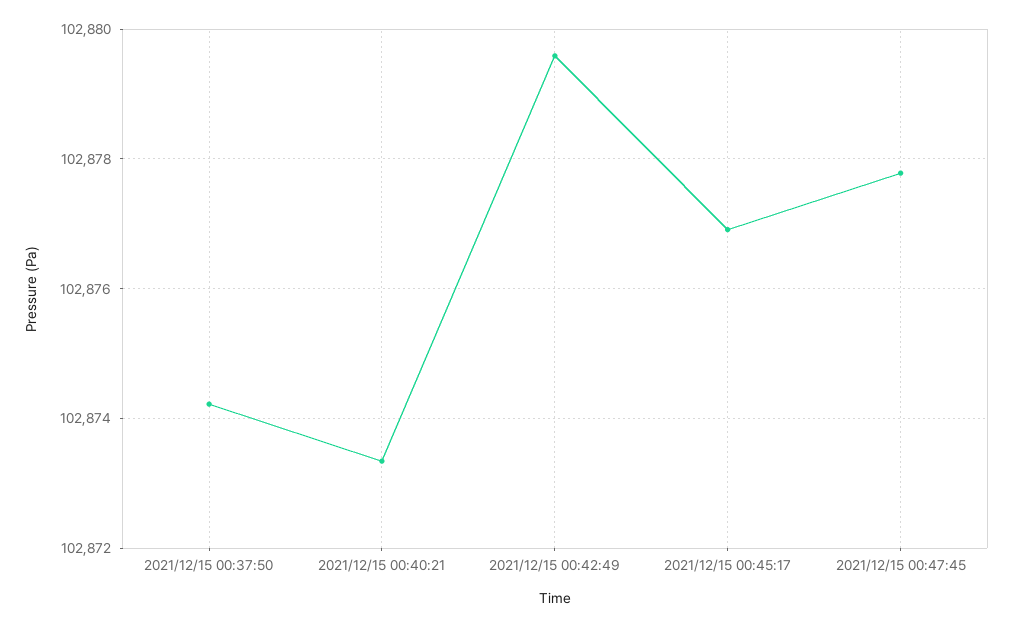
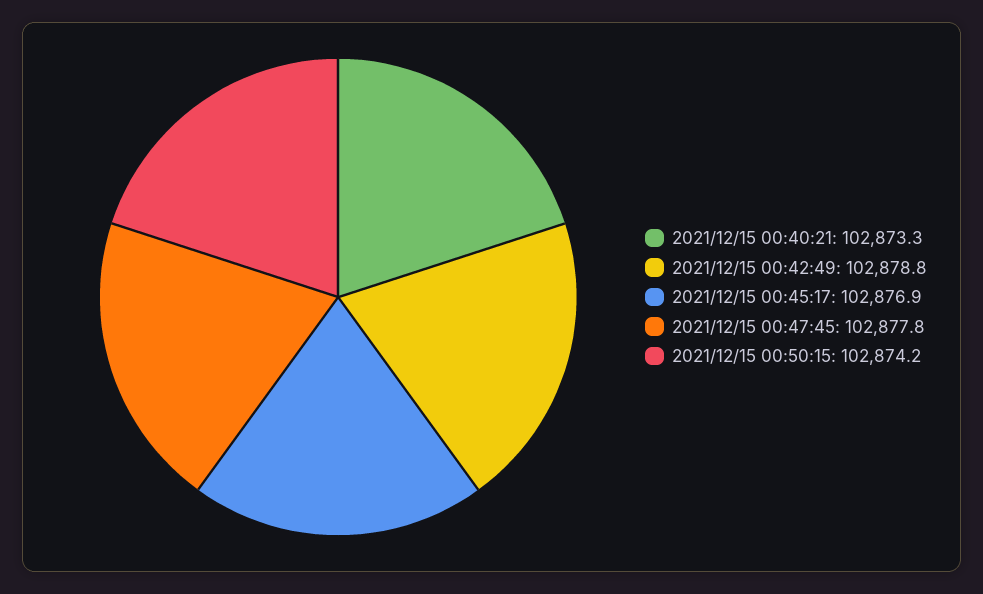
2021/12/15 00:37:50: 102874.2 -> none
2021/12/15 00:42:49: 102879.6 -> 102878.8
2021/12/15 00:50:15: none -> 102874.2

